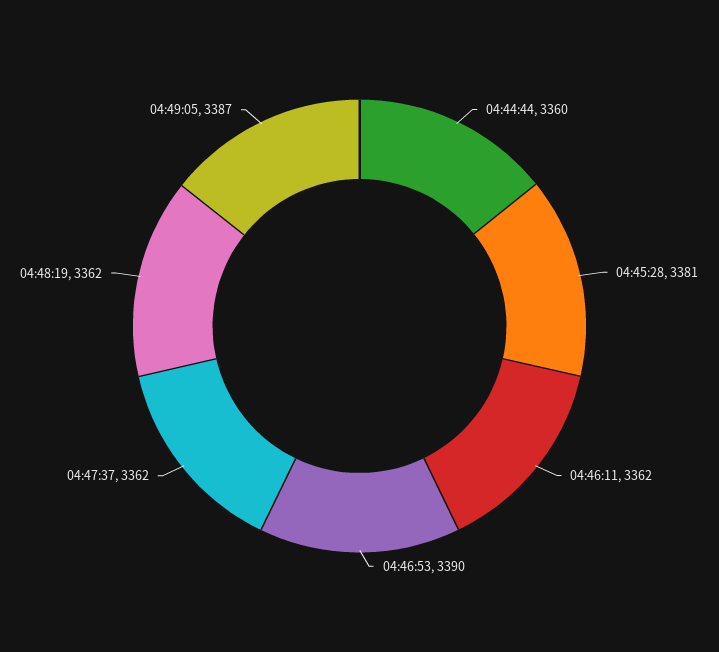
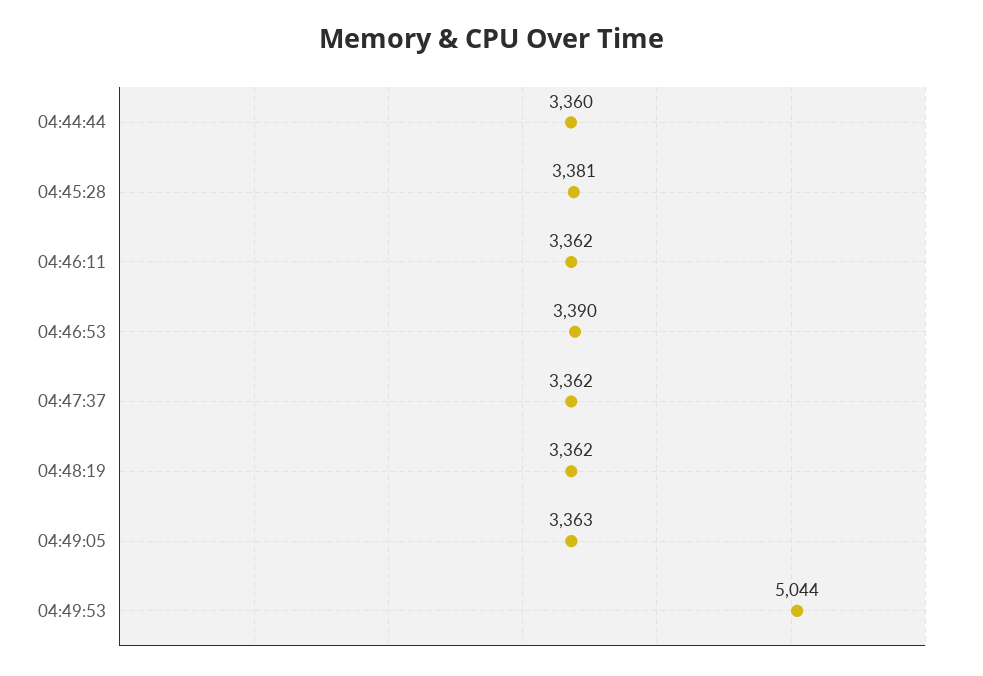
04:49:05: 3387 -> 3363
04:49:53: none -> 5044

